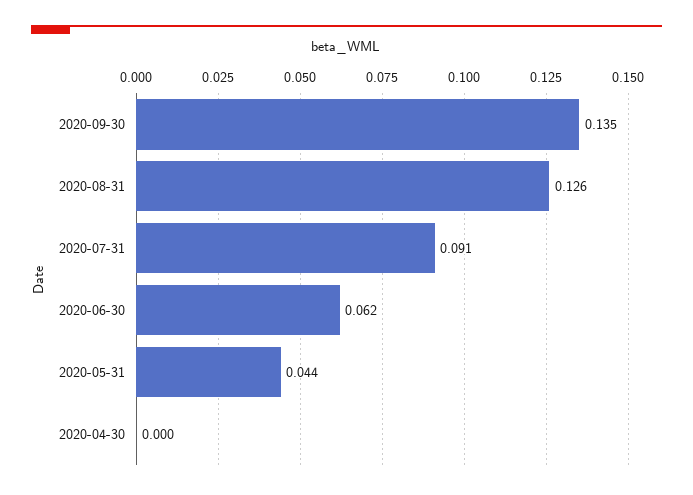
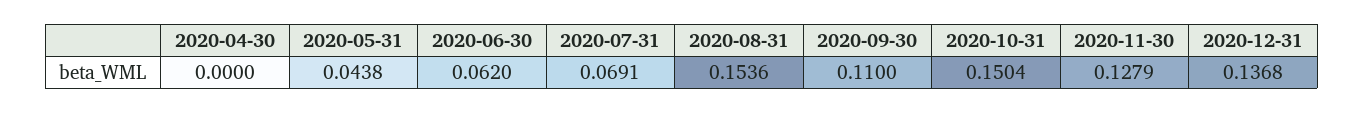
2020-09-30: 0.135 -> 0.11
2020-08-31: 0.126 -> 0.1536
2020-07-31: 0.091 -> 0.0691
2020-10-31: none -> 0.1504
2020-11-30: none -> 0.1279
2020-12-31: none -> 0.1368

